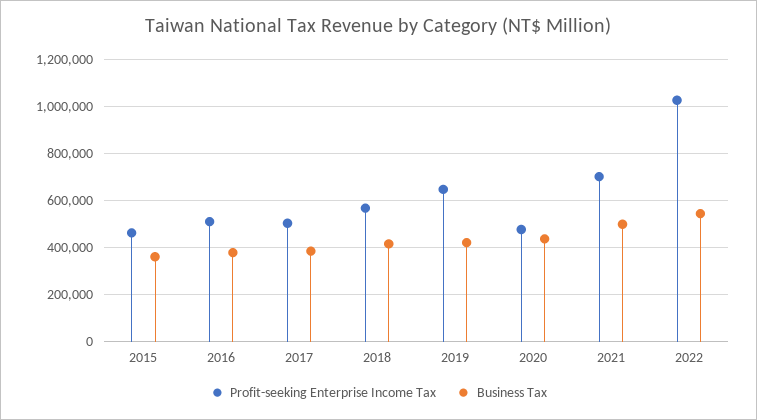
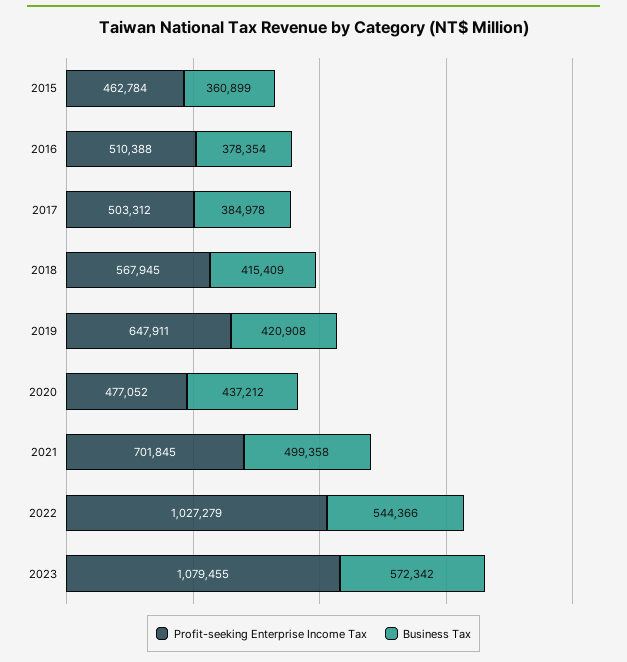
Profit-seeking Enterprise Income Tax, 2023: none -> 1079455
Business Tax, 2023: none -> 572342

